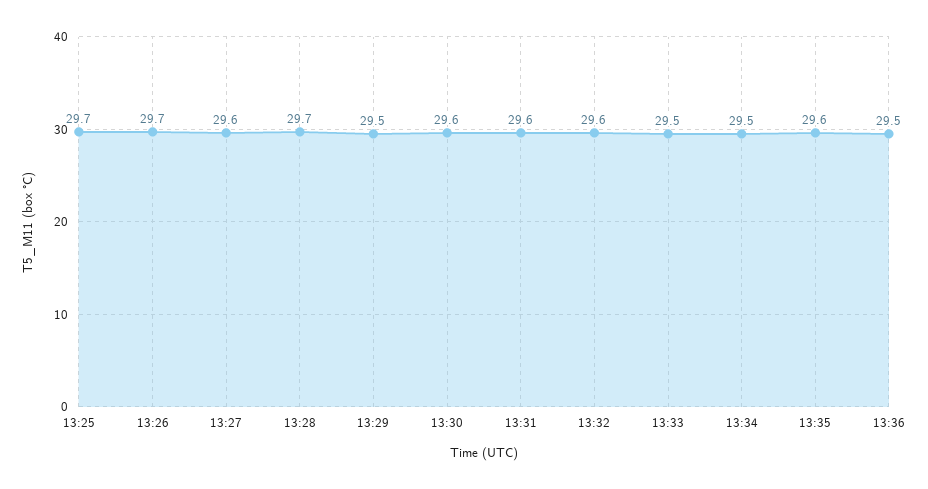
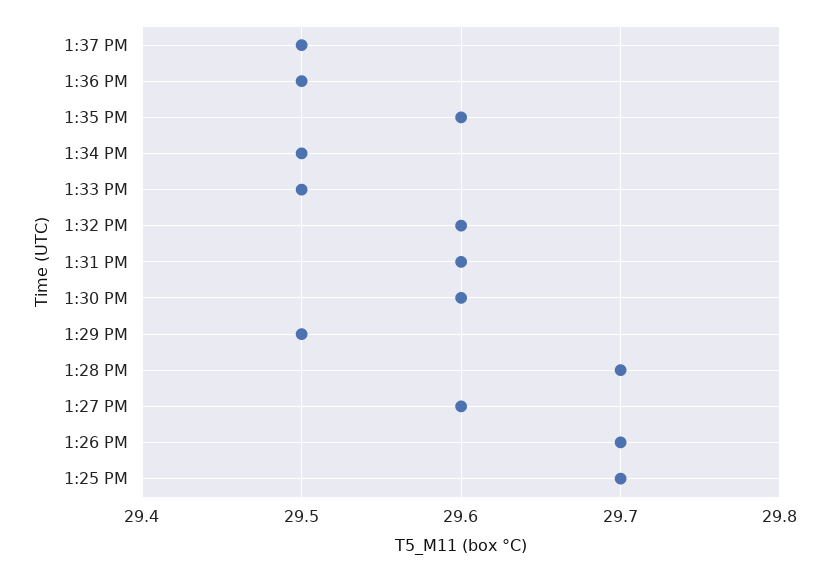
1:37 PM: none -> 29.5

